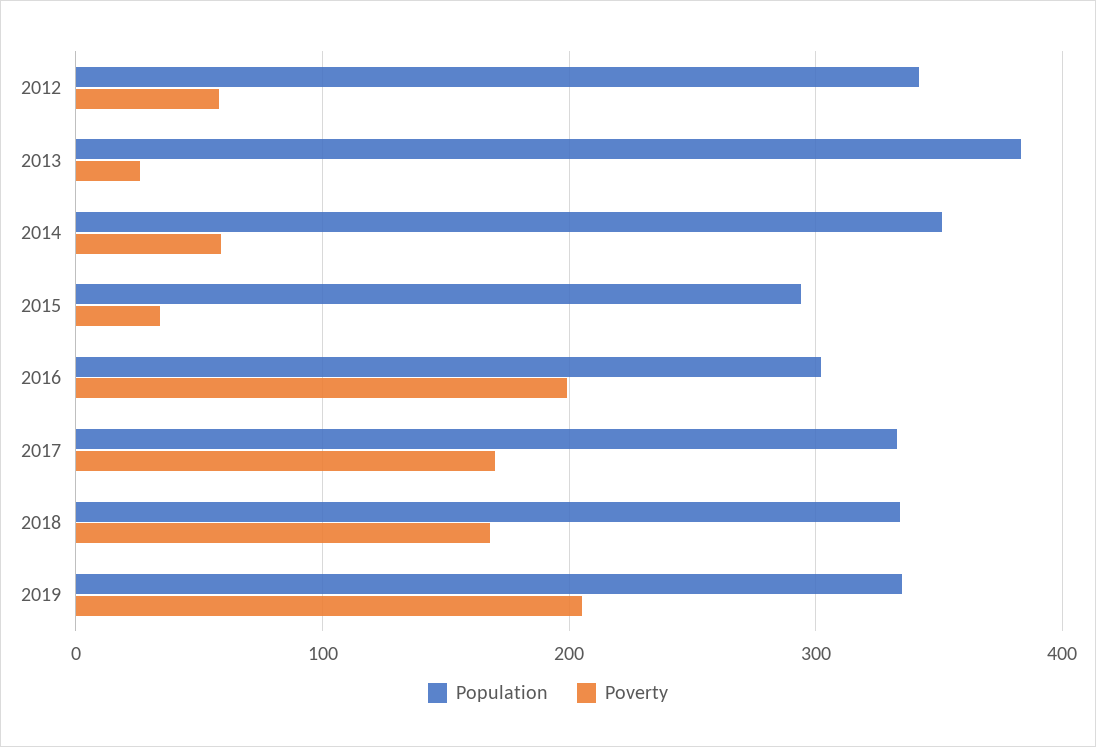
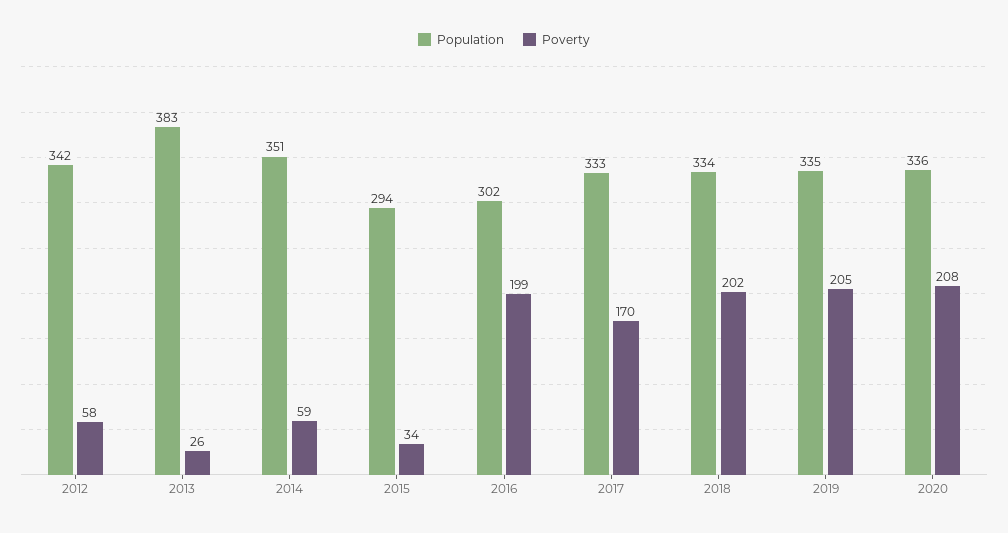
Poverty, 2018: 170 -> 202
Population, 2020: none -> 336
Poverty, 2020: none -> 208

